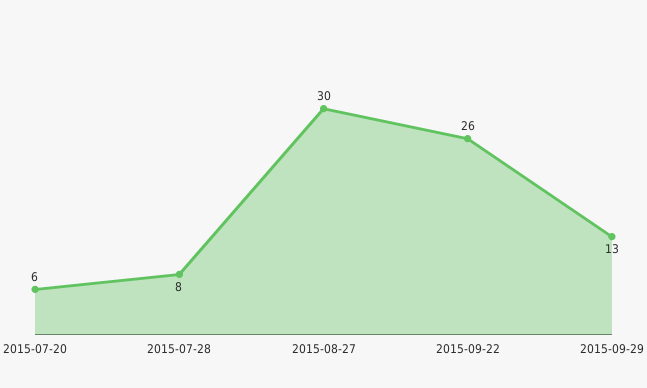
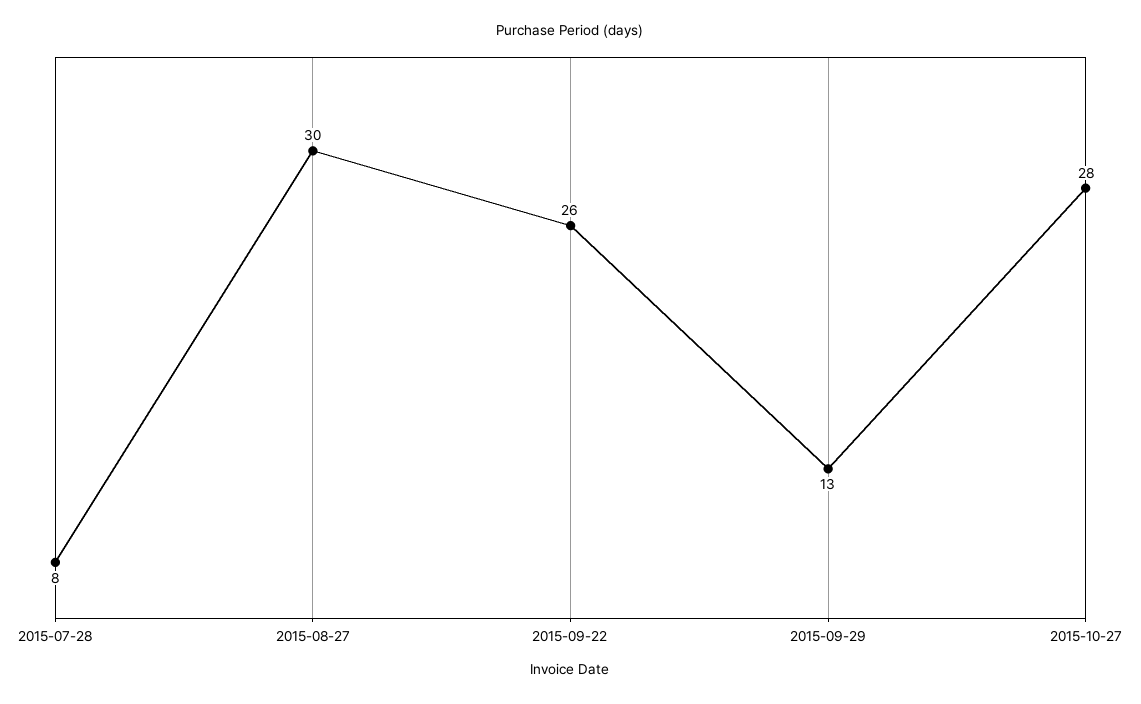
2015-07-20: 6 -> none
2015-10-27: none -> 28

